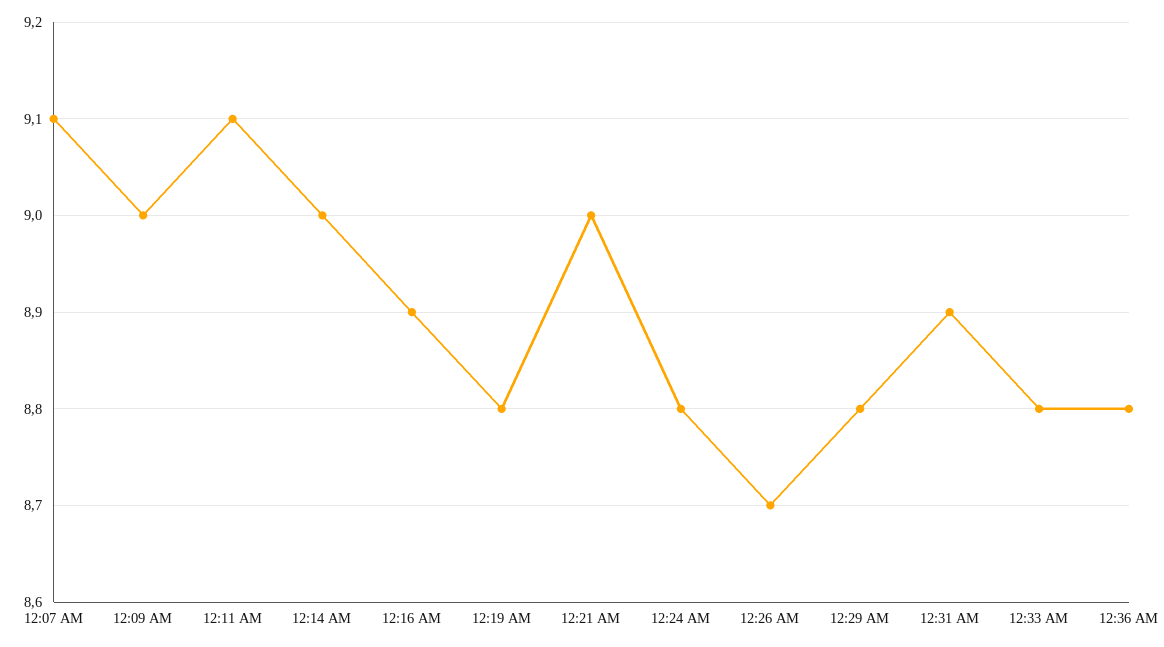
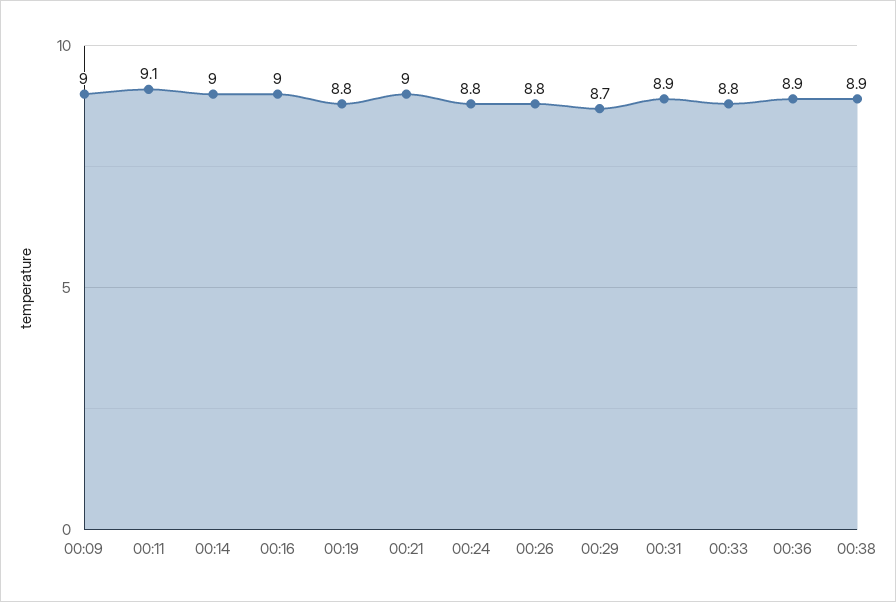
12:07 AM: 9.1 -> none
12:16 AM: 8.9 -> 9
12:26 AM: 8.7 -> 8.8
12:29 AM: 8.8 -> 8.7
12:36 AM: 8.8 -> 8.9
00:38: none -> 8.9

